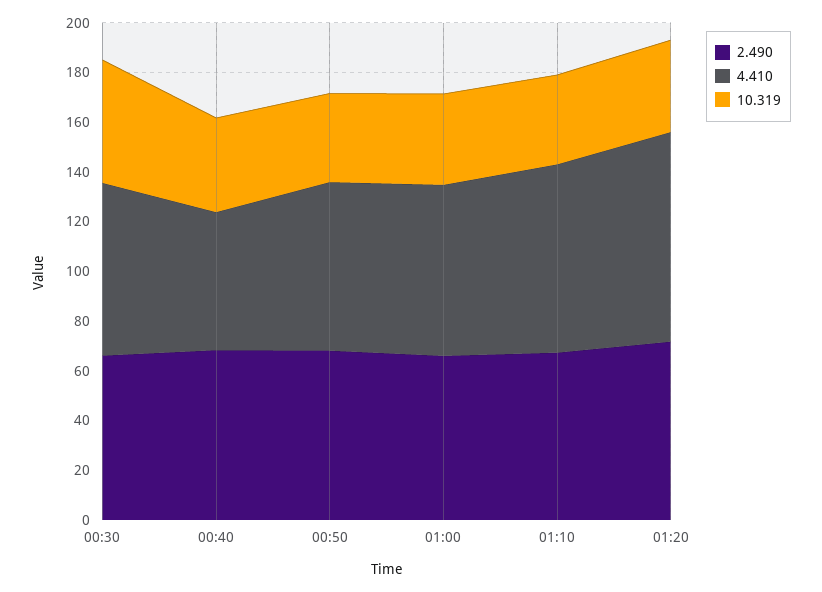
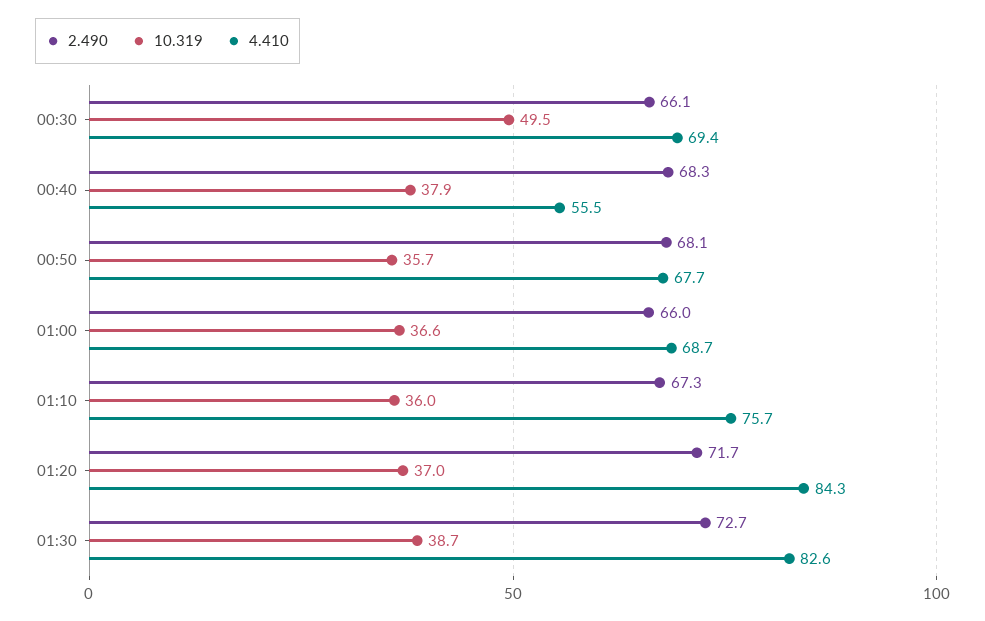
2.490, 01:30: none -> 72.7
10.319, 01:30: none -> 38.7
4.410, 01:30: none -> 82.6

